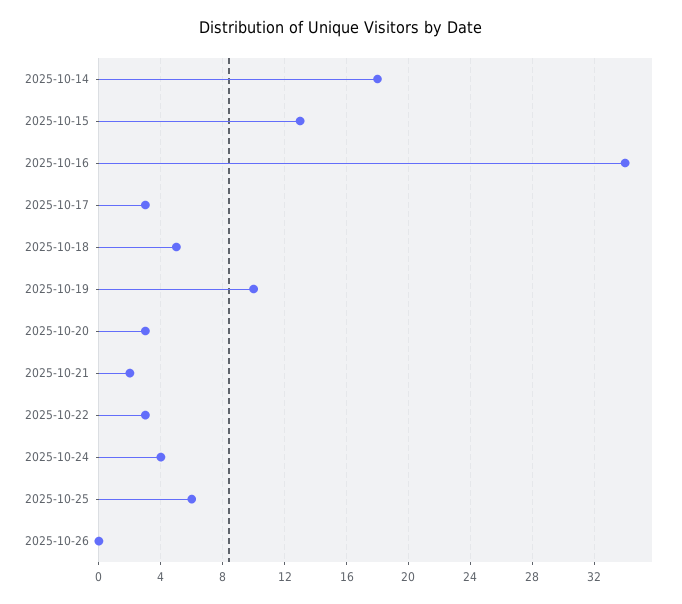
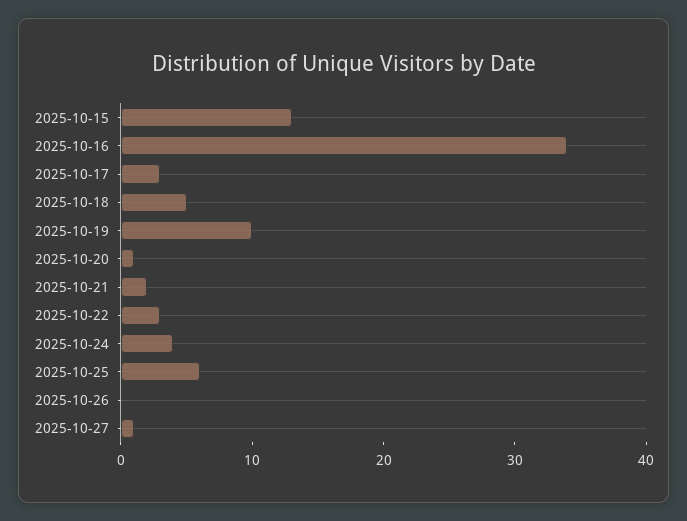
2025-10-14: 18 -> none
2025-10-20: 3 -> 1
2025-10-27: none -> 1

